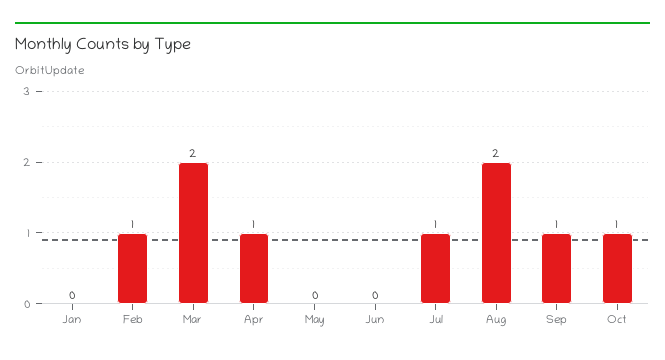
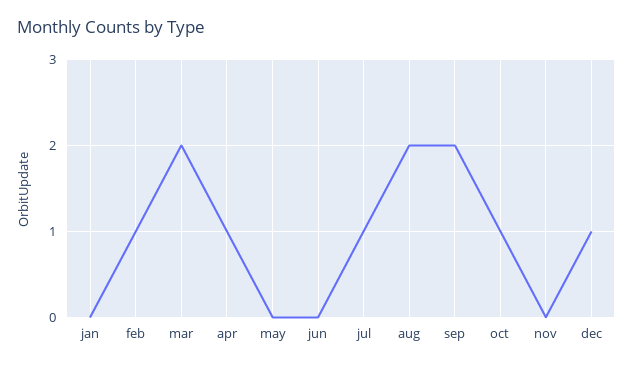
Sep: 1 -> 2
nov: none -> 0
dec: none -> 1

